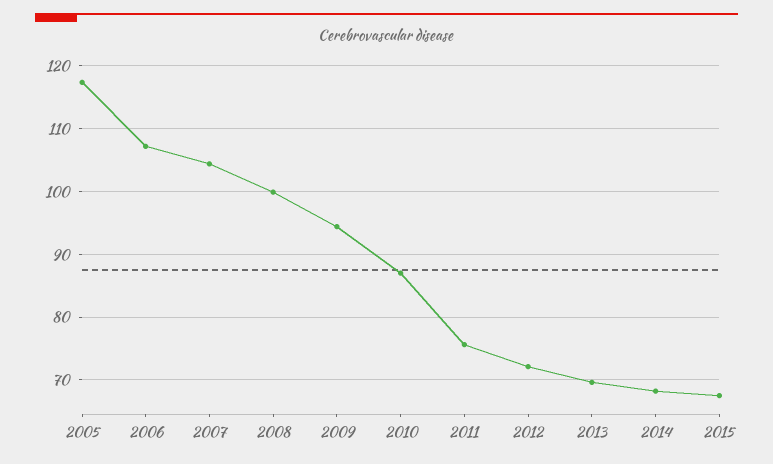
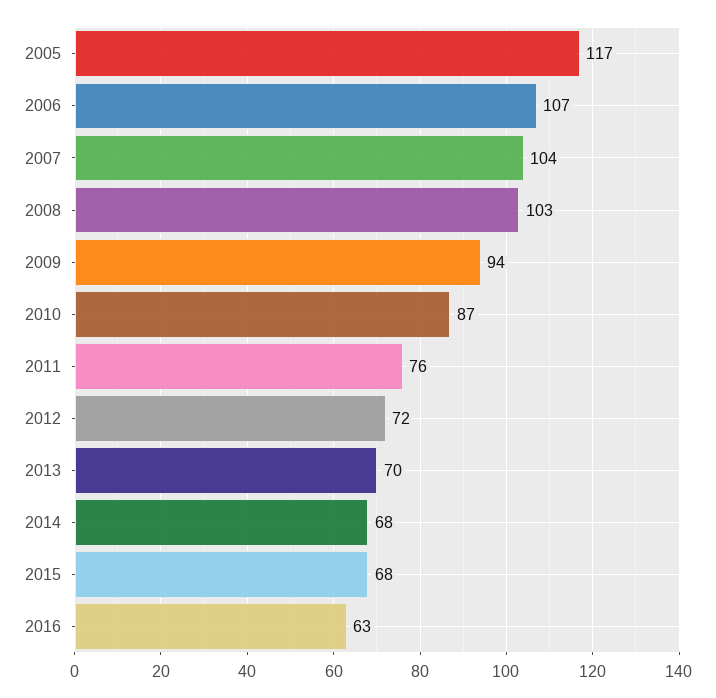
2008: 100 -> 103
2016: none -> 63

